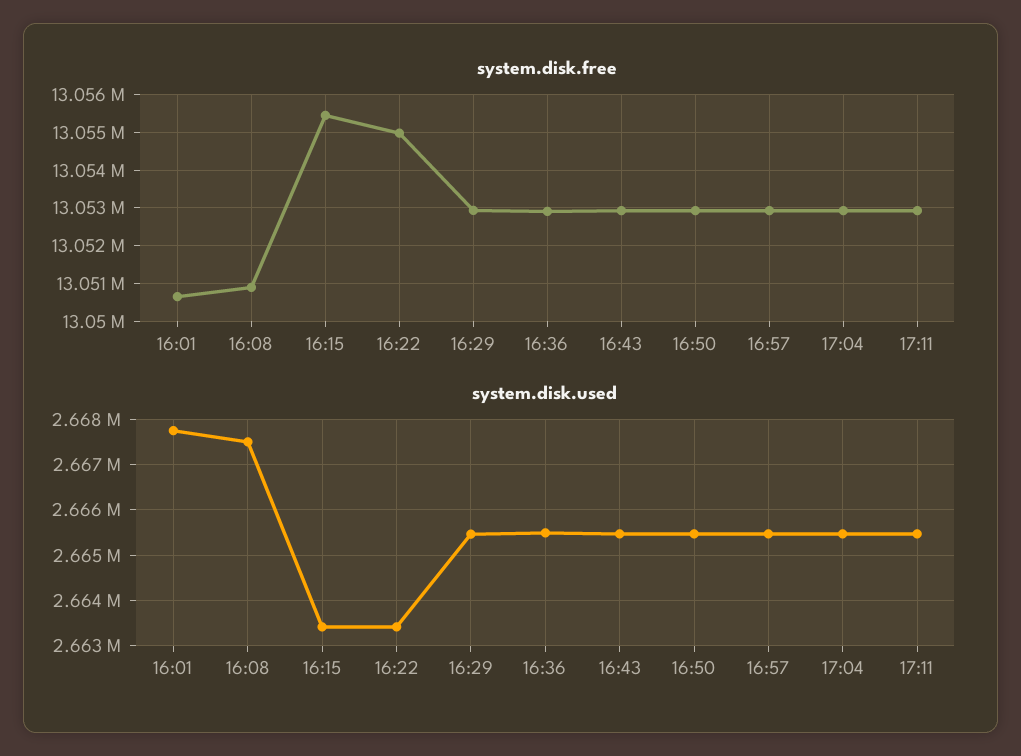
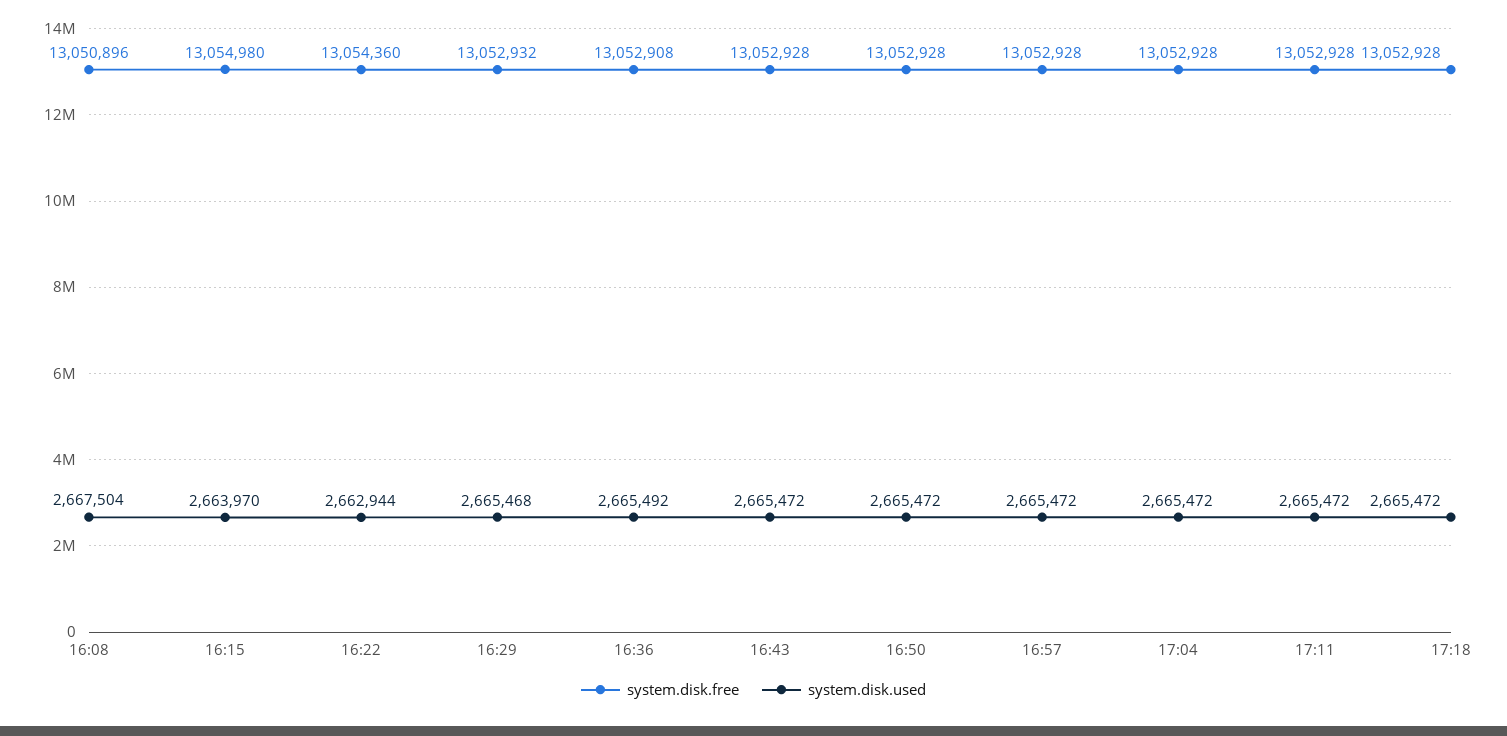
system.disk.free, 16:01: 13050600 -> none
system.disk.free, 16:15: 13055400 -> 13054980
system.disk.free, 16:22: 13055000 -> 13054360
system.disk.used, 16:01: 2667800 -> none
system.disk.used, 16:15: 2663400 -> 2663970
system.disk.used, 16:22: 2663400 -> 2662944
system.disk.free, 17:18: none -> 13052928
system.disk.used, 17:18: none -> 2665472

